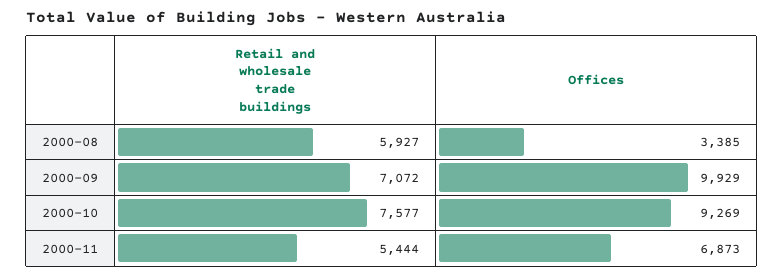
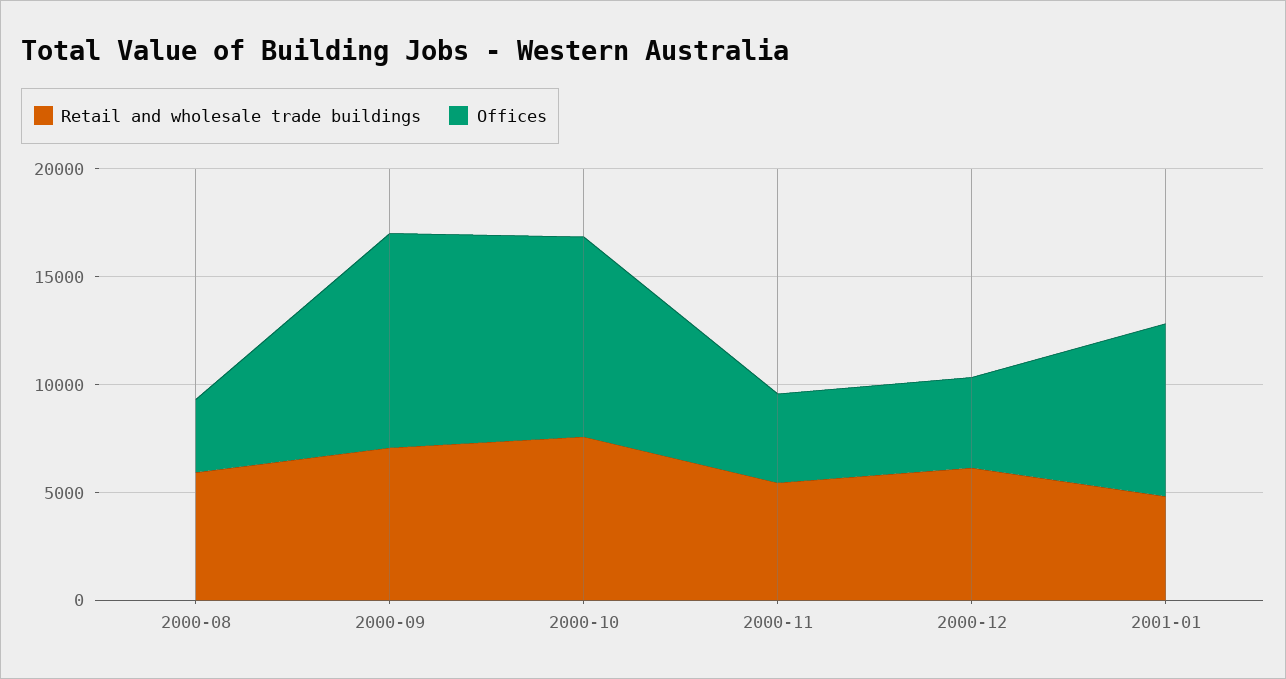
Offices, 2000-11: 6873 -> 4000
Retail and wholesale trade buildings, 2000-12: none -> 6000
Offices, 2000-12: none -> 4000
Retail and wholesale trade buildings, 2001-01: none -> 5000
Offices, 2001-01: none -> 8000

